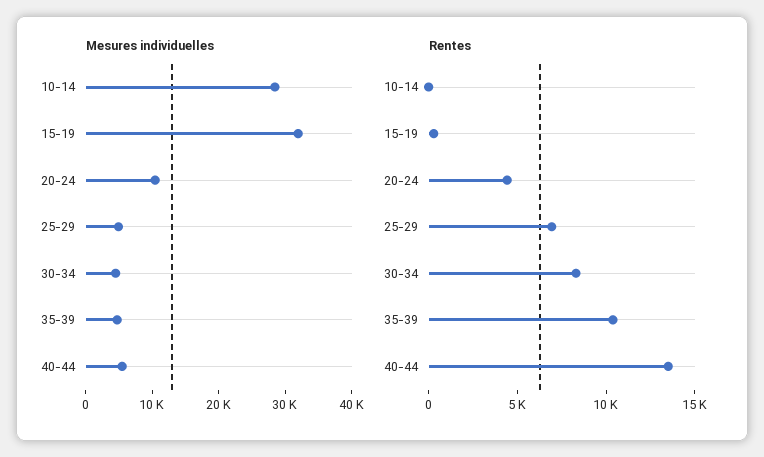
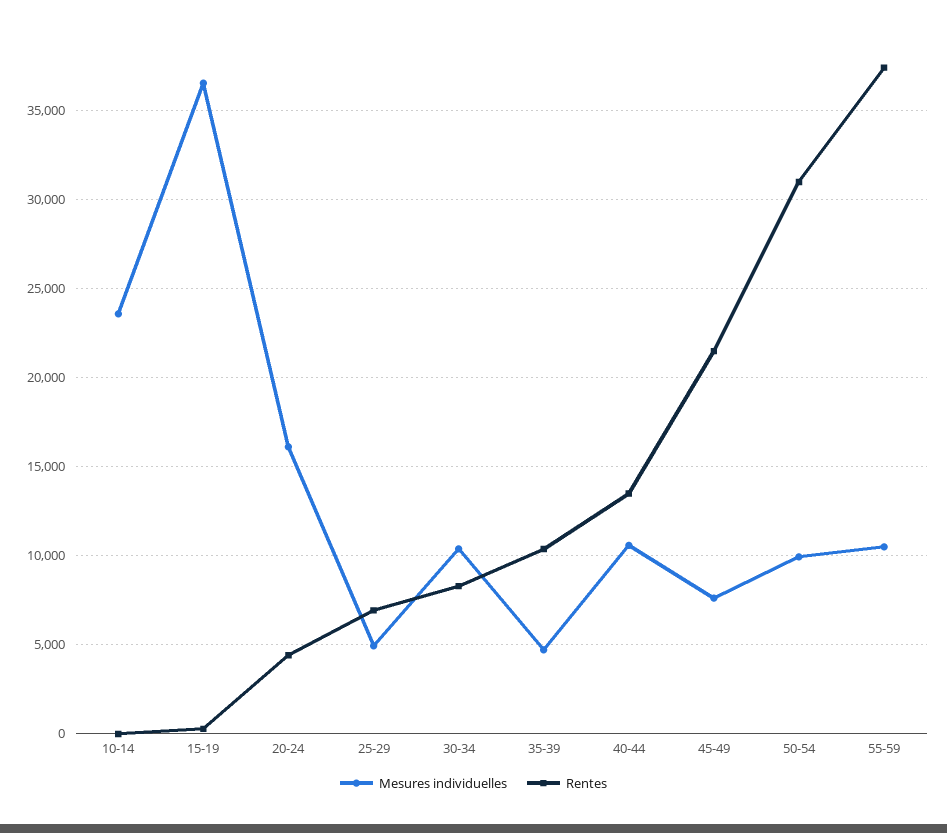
Mesures individuelles, 10-14: 28000 -> 23500
Mesures individuelles, 15-19: 32000 -> 36500
Mesures individuelles, 20-24: 10000 -> 16000
Mesures individuelles, 30-34: 4000 -> 10500
Mesures individuelles, 40-44: 6000 -> 10500
Mesures individuelles, 45-49: none -> 7500
Rentes, 45-49: none -> 21500
Mesures individuelles, 50-54: none -> 10000
Rentes, 50-54: none -> 31000
Mesures individuelles, 55-59: none -> 10500
Rentes, 55-59: none -> 37500

